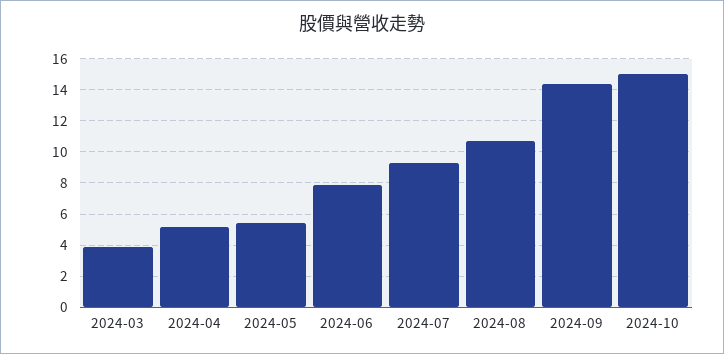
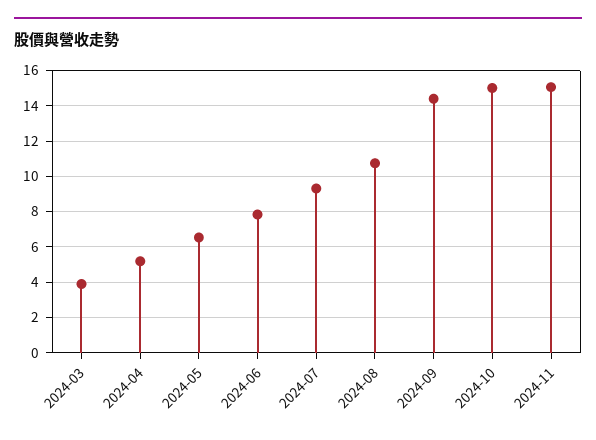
2024-05: 5.5 -> 6.5
2024-11: none -> 15

